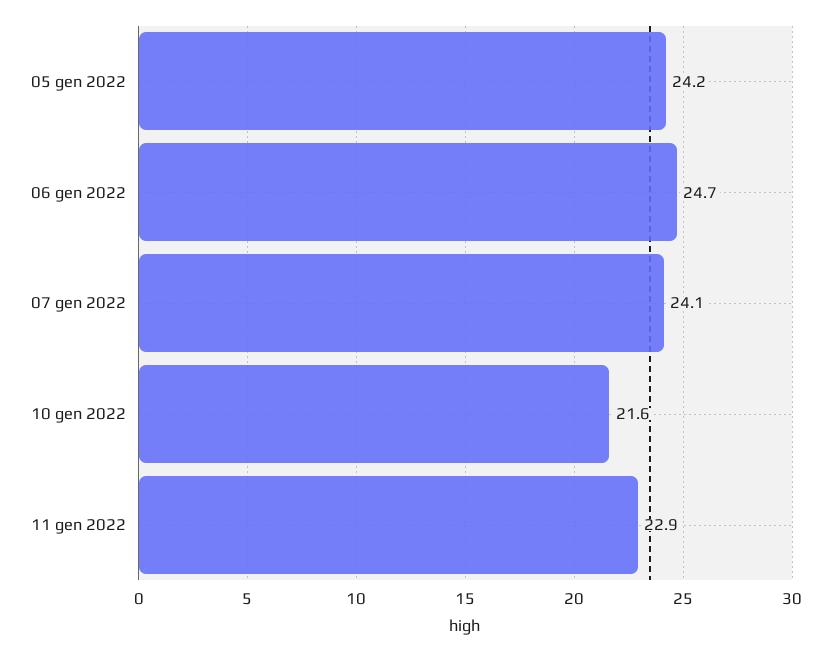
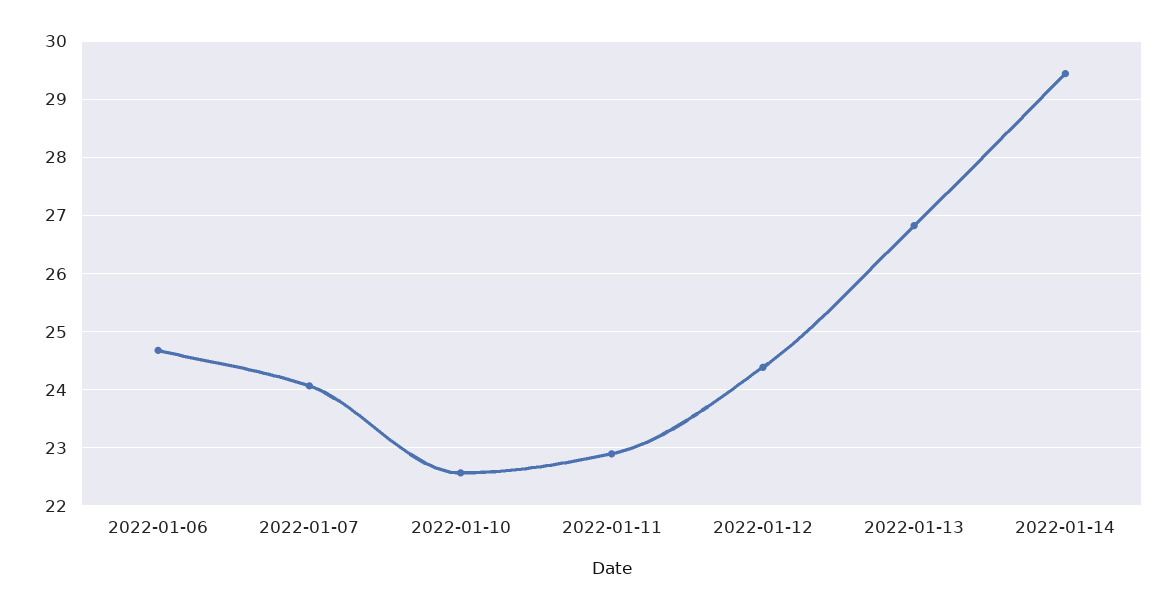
05 gen 2022: 24.2 -> none
10 gen 2022: 21.6 -> 22.6
2022-01-12: none -> 24.4
2022-01-13: none -> 26.8
2022-01-14: none -> 29.4

